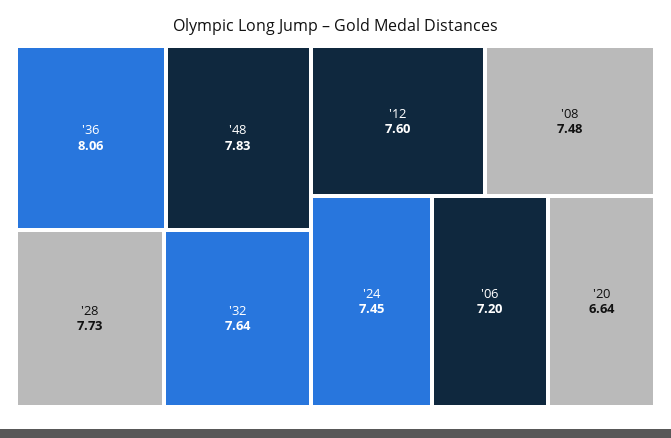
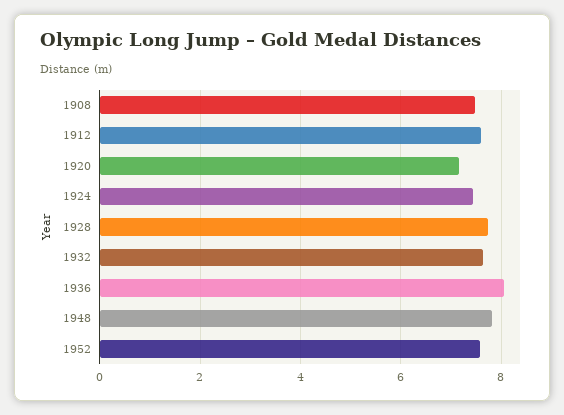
'06: 7.2 -> none
'20: 6.64 -> 7.2
1952: none -> 7.6

